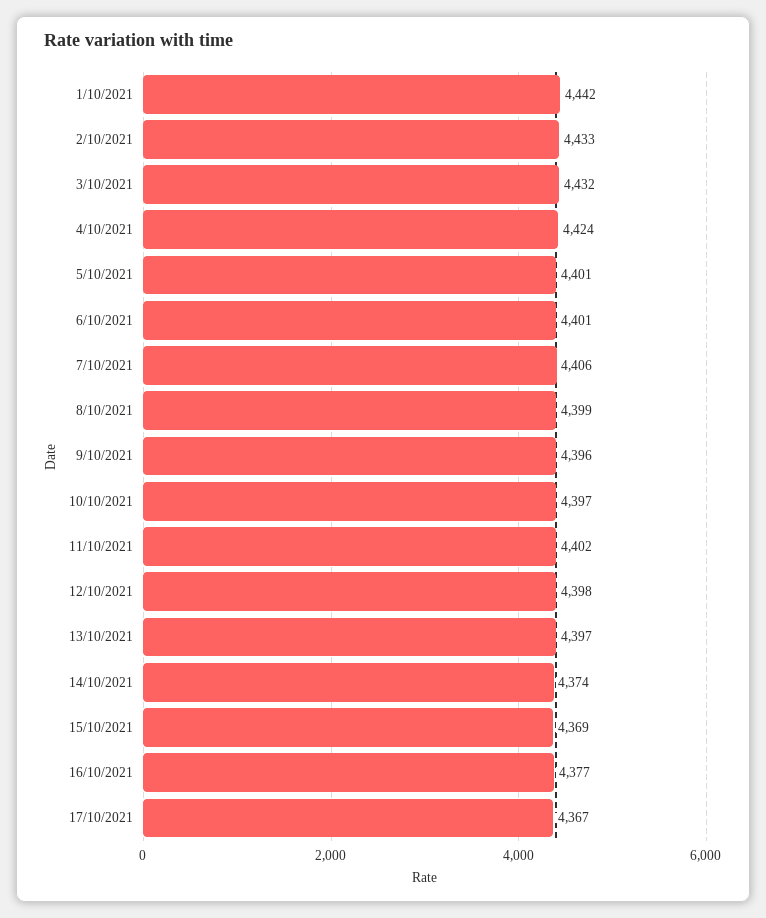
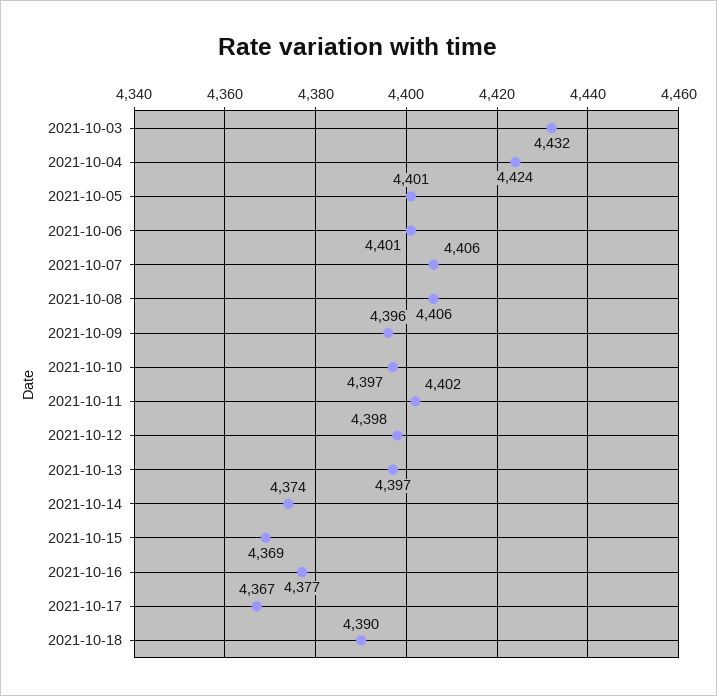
1/10/2021: 4442 -> none
2/10/2021: 4433 -> none
8/10/2021: 4399 -> 4406
2021-10-18: none -> 4390

